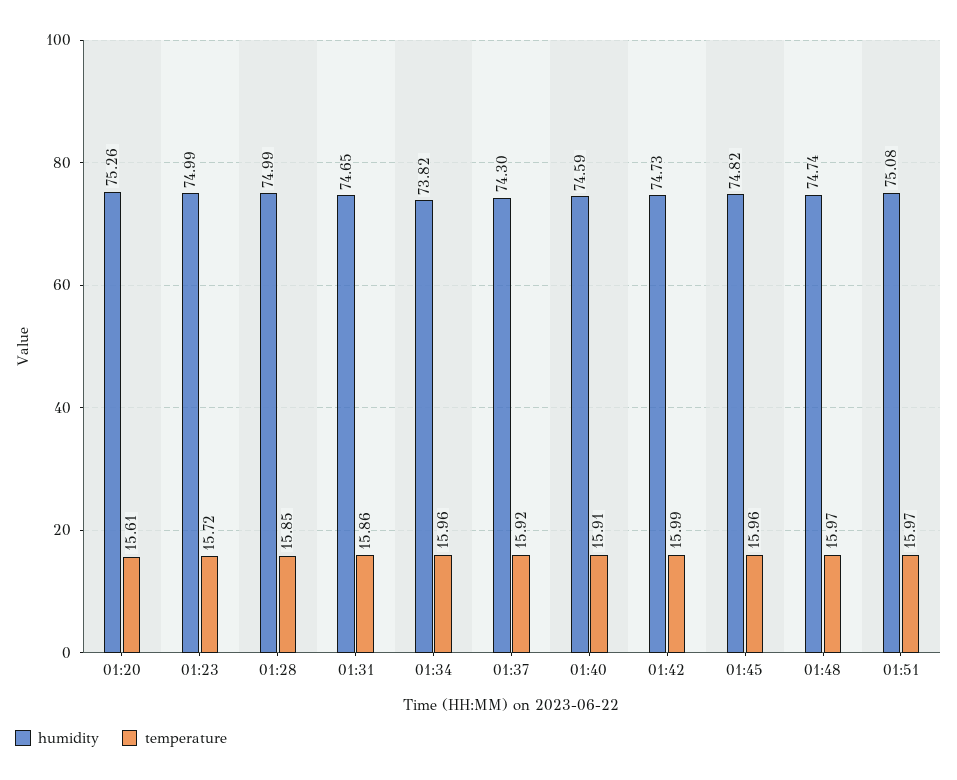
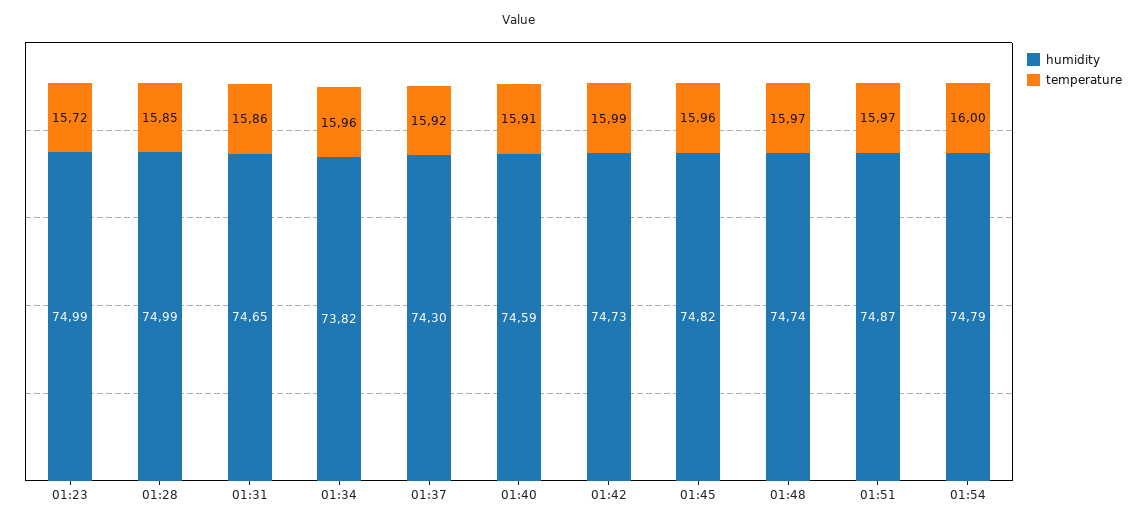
humidity, 01:20: 75.26 -> none
temperature, 01:20: 15.61 -> none
humidity, 01:51: 75.08 -> 74.87
humidity, 01:54: none -> 74.79
temperature, 01:54: none -> 16

